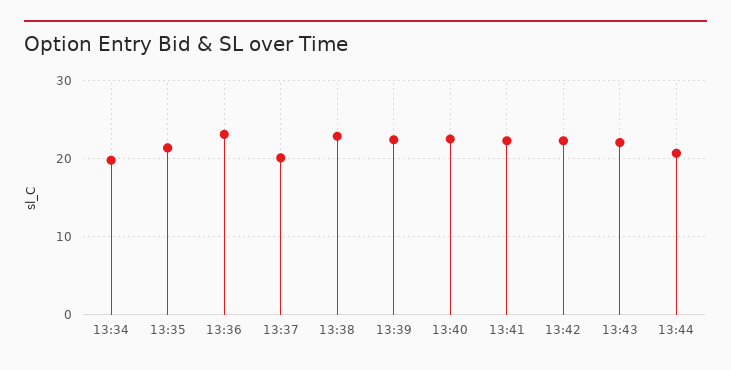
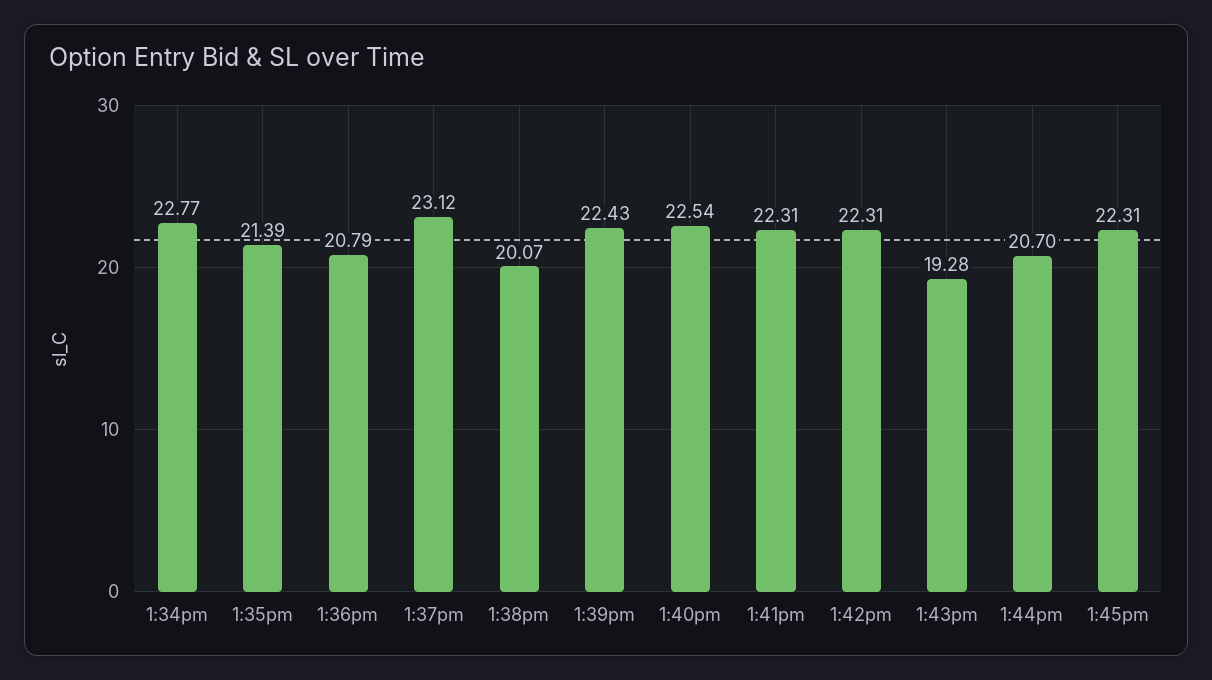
13:34: 20 -> 22.77
13:36: 23 -> 20.79
13:37: 20 -> 23.12
13:38: 23 -> 20.07
13:43: 22 -> 19.28
1:45pm: none -> 22.31

